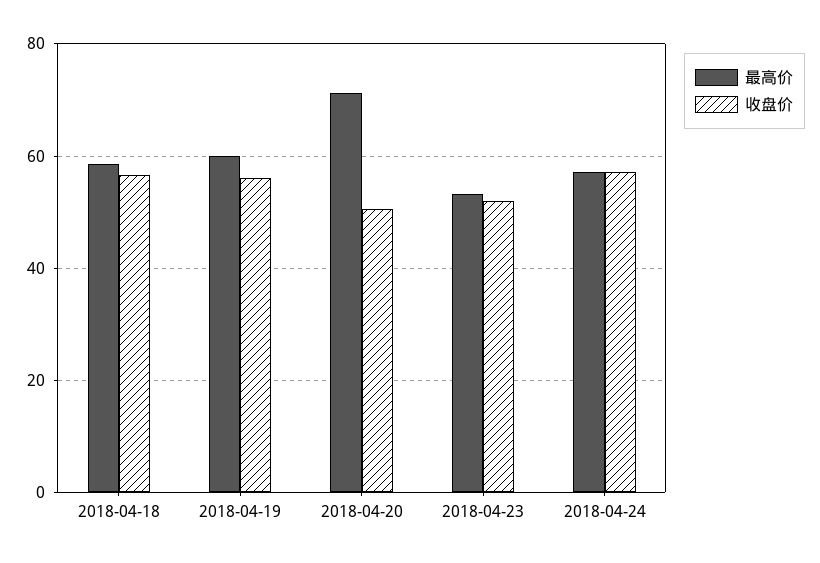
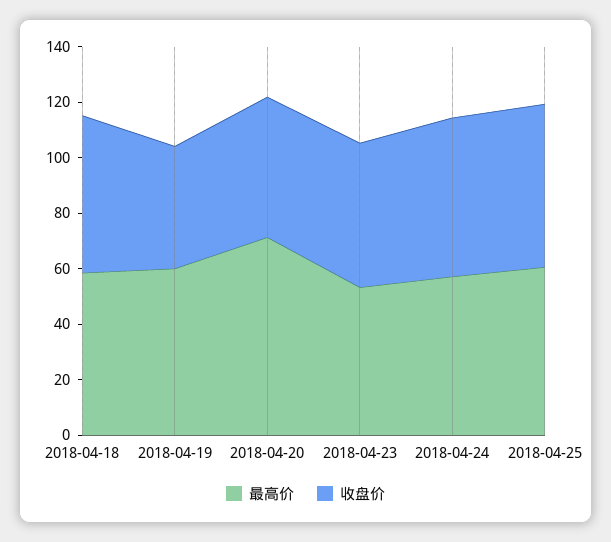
收盘价, 2018-04-19: 56 -> 45
最高价, 2018-04-25: none -> 60
收盘价, 2018-04-25: none -> 60

